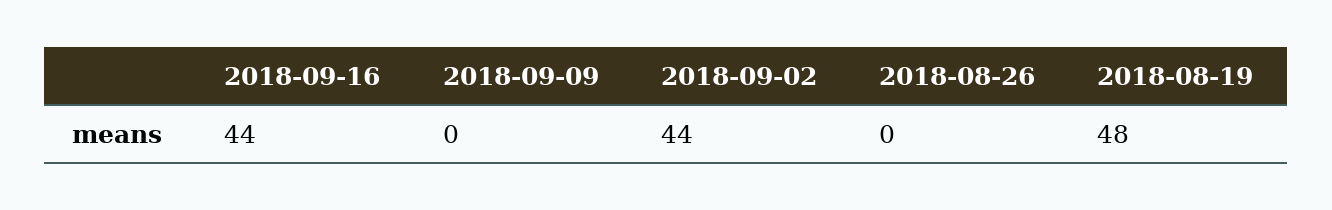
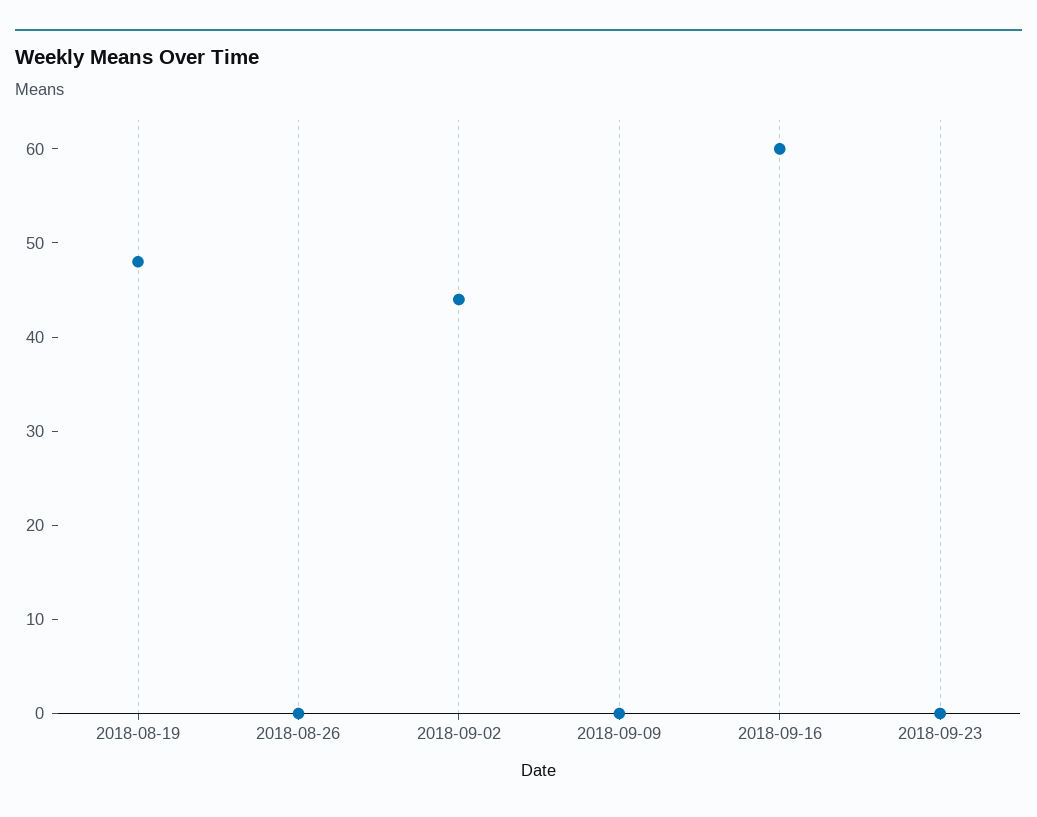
2018-09-16: 44 -> 60
2018-09-23: none -> 0

